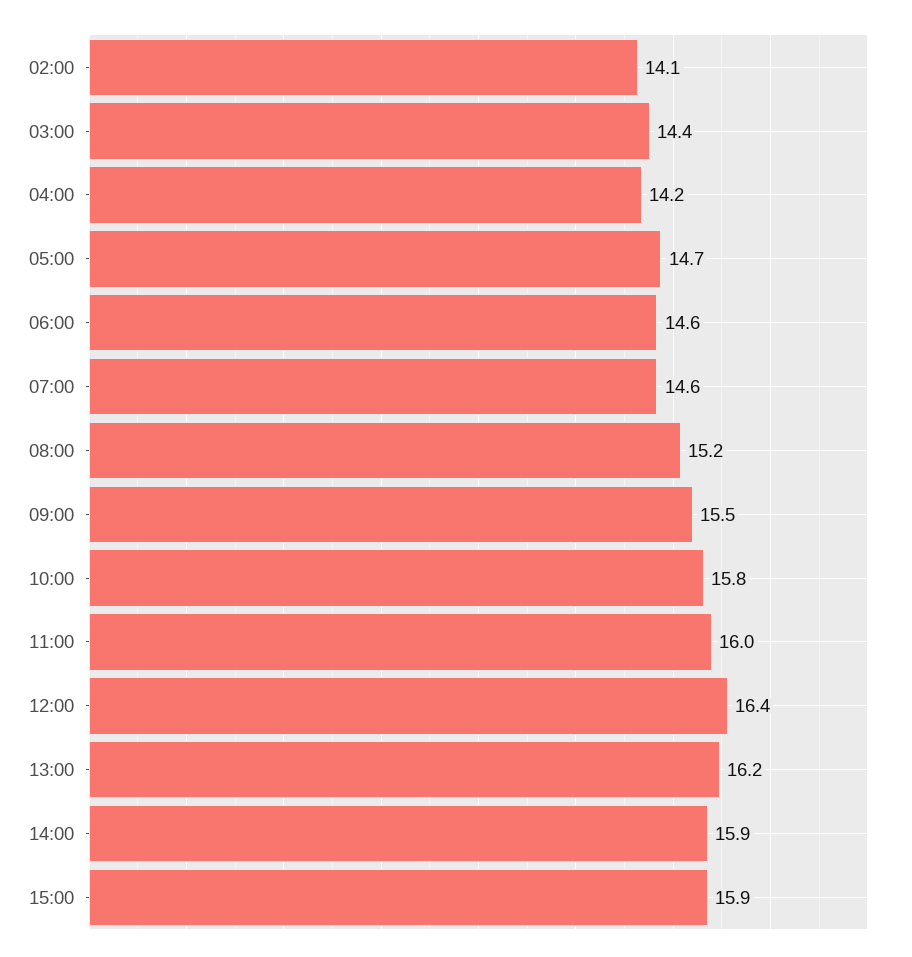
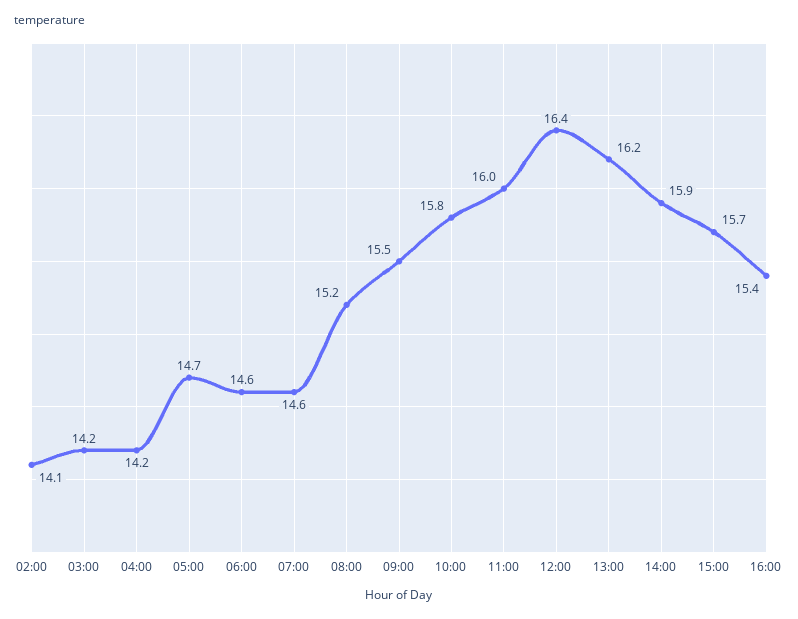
03:00: 14.4 -> 14.2
15:00: 15.9 -> 15.7
16:00: none -> 15.4

